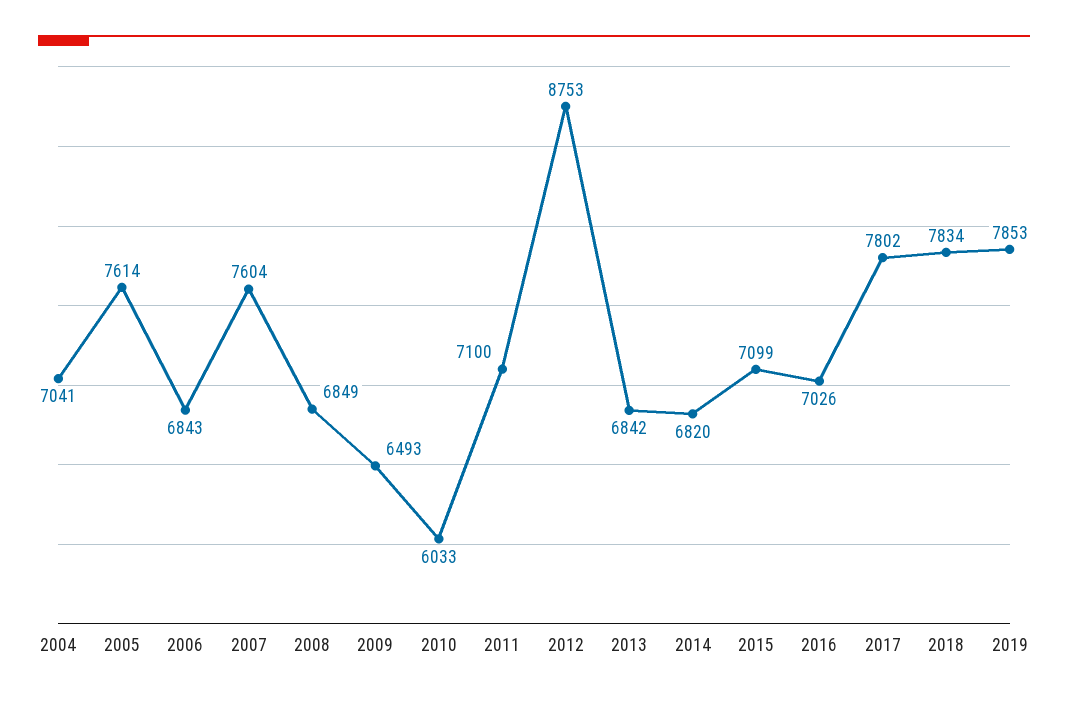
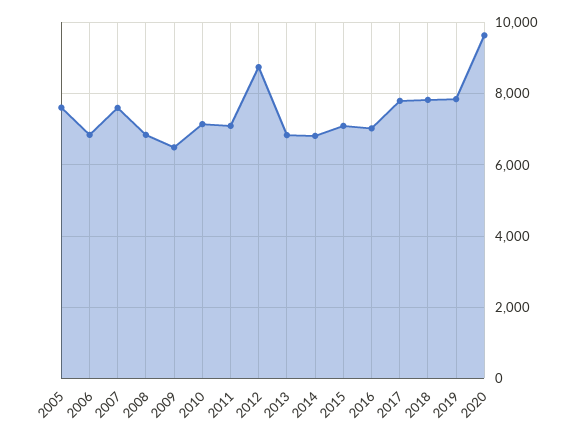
2004: 7041 -> none
2010: 6033 -> 7200
2020: none -> 9600

